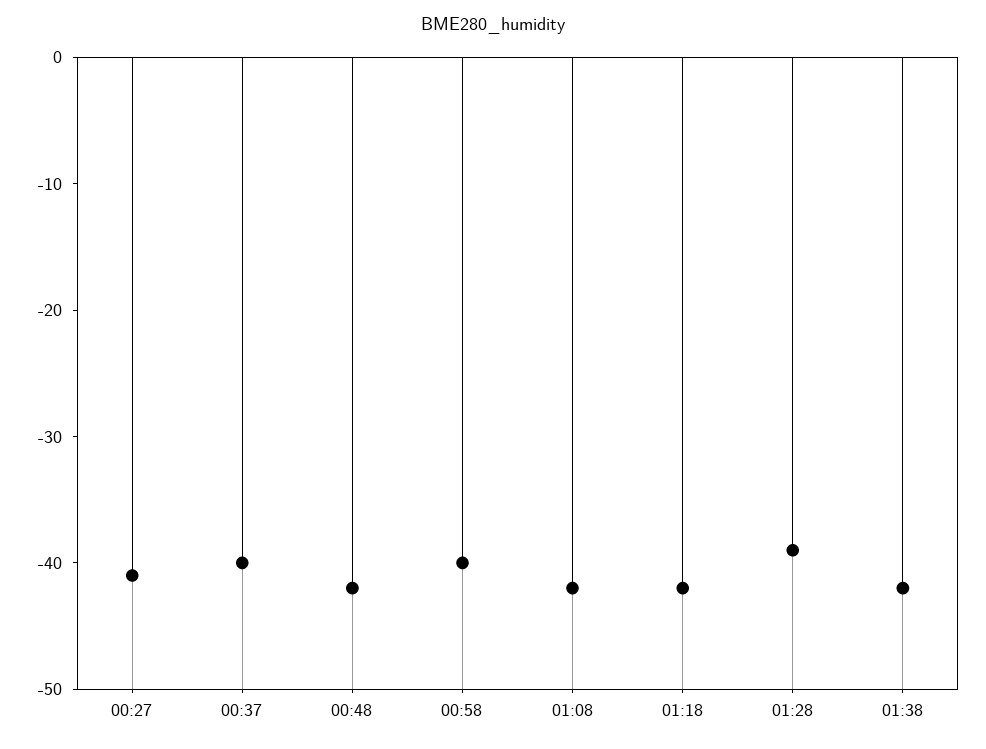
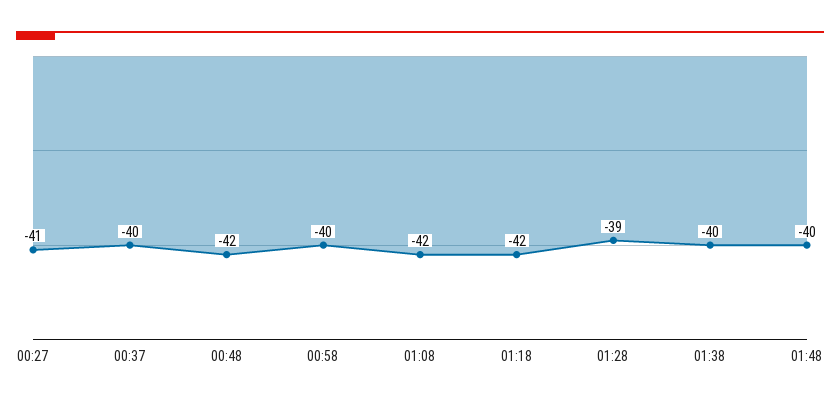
01:38: -42 -> -40
01:48: none -> -40

